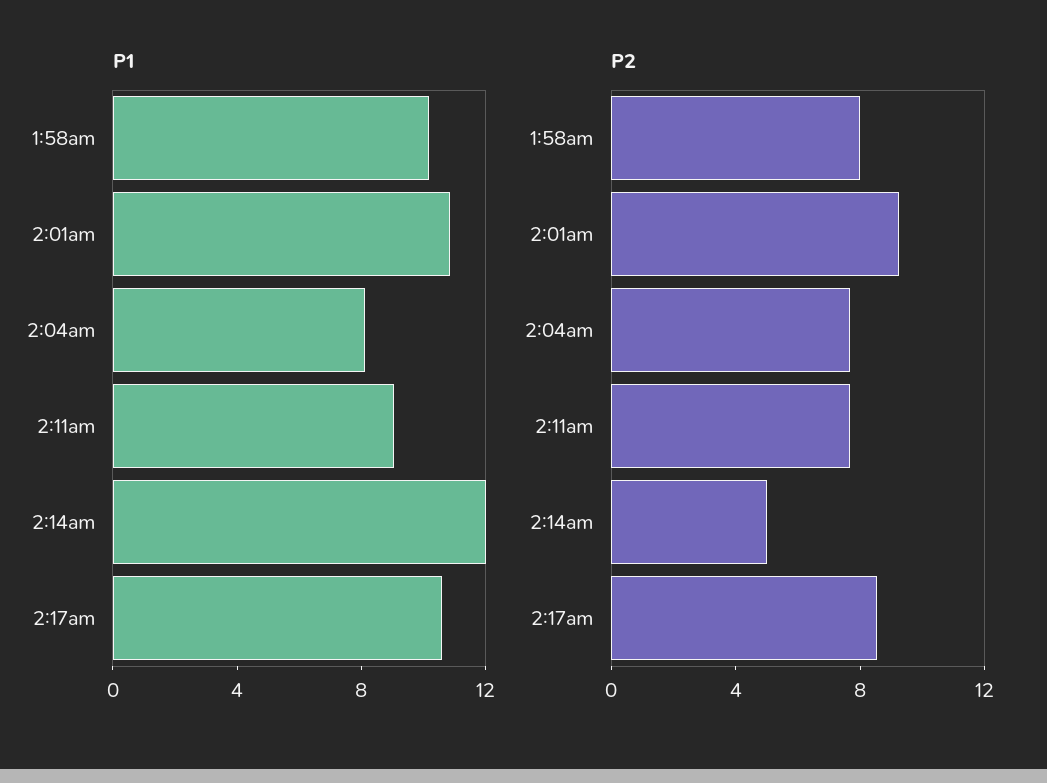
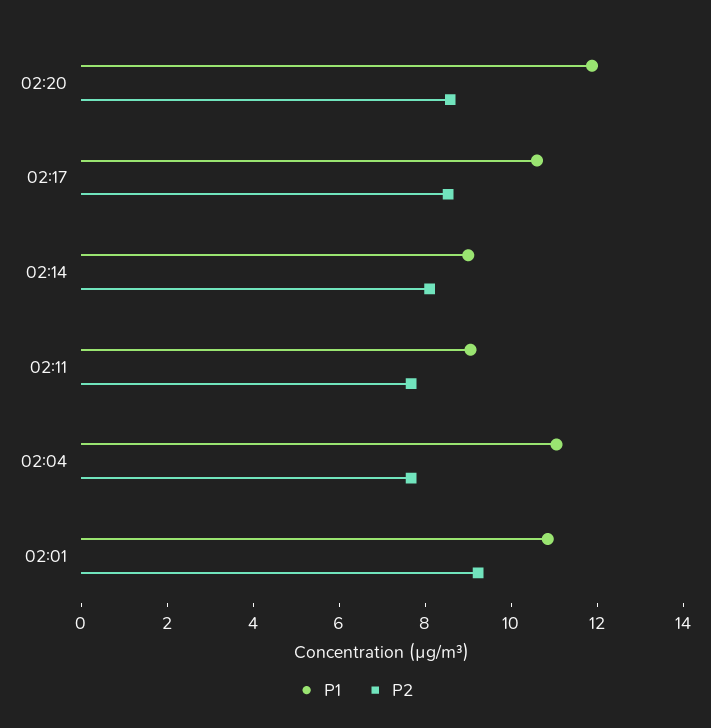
P1, 1:58am: 10 -> none
P1, 2:04am: 8 -> 11
P1, 2:14am: 12 -> 9
P2, 1:58am: 8 -> none
P2, 2:14am: 5 -> 8
P1, 02:20: none -> 12
P2, 02:20: none -> 8.5

